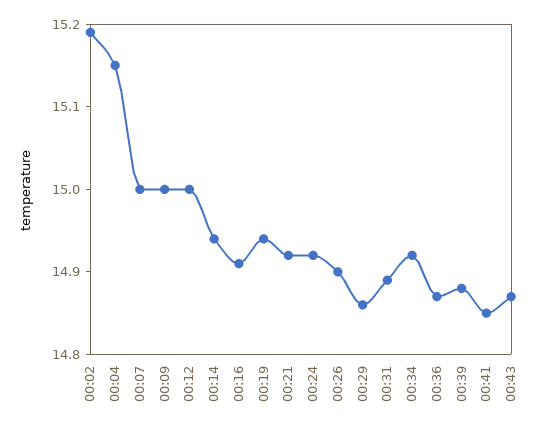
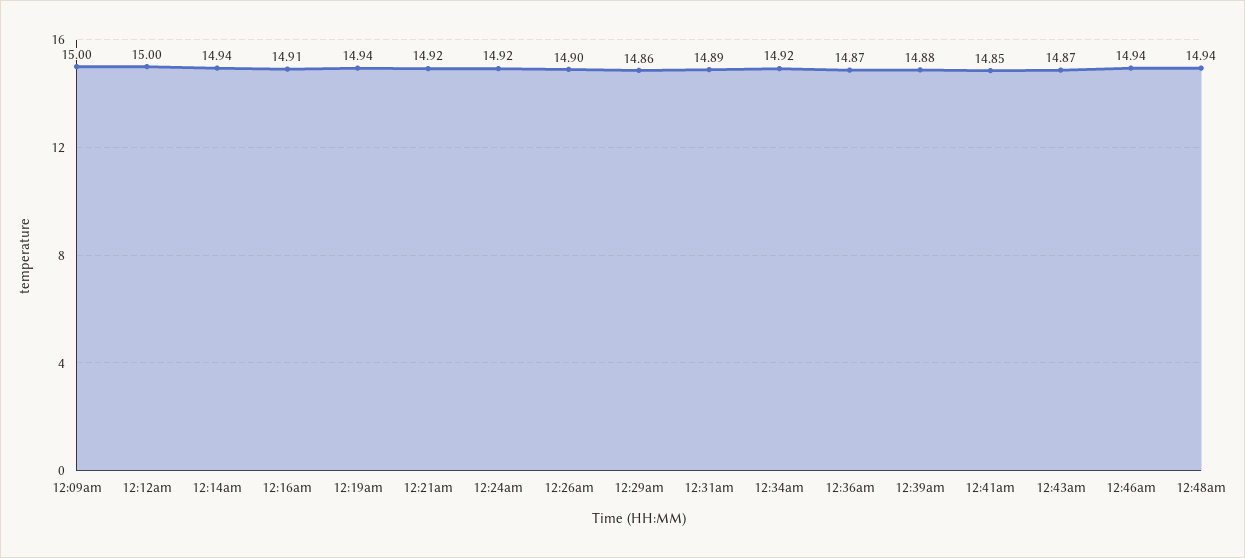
00:02: 15.19 -> none
00:04: 15.15 -> none
00:07: 15 -> none
12:46am: none -> 14.94
12:48am: none -> 14.94

